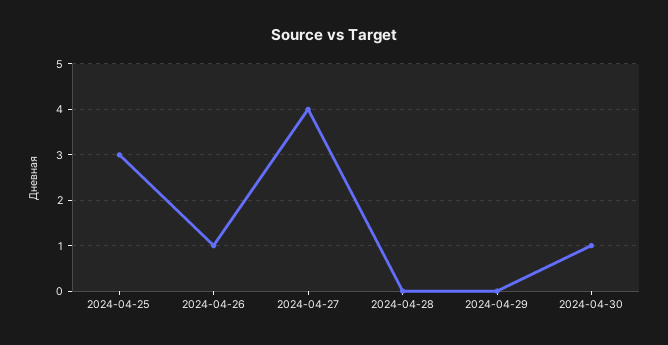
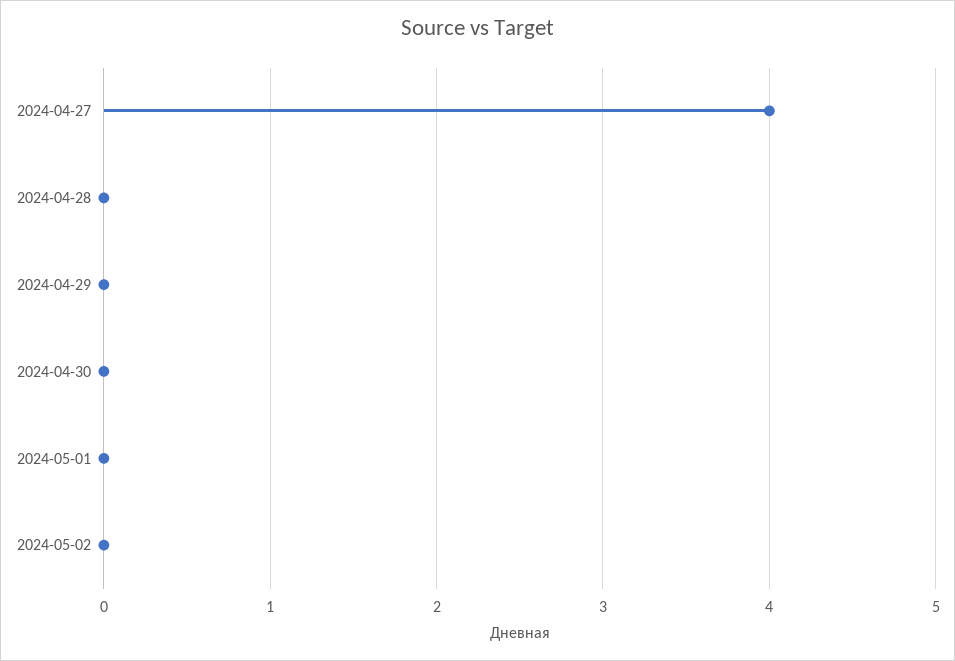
2024-04-25: 3 -> none
2024-04-26: 1 -> none
2024-04-30: 1 -> 0
2024-05-01: none -> 0
2024-05-02: none -> 0

